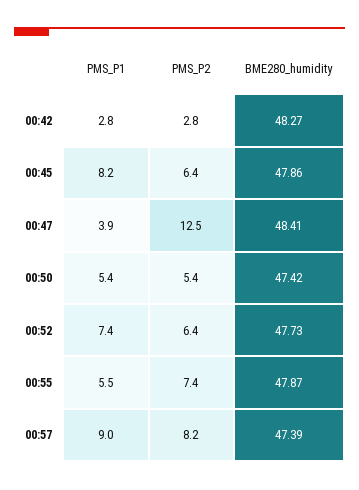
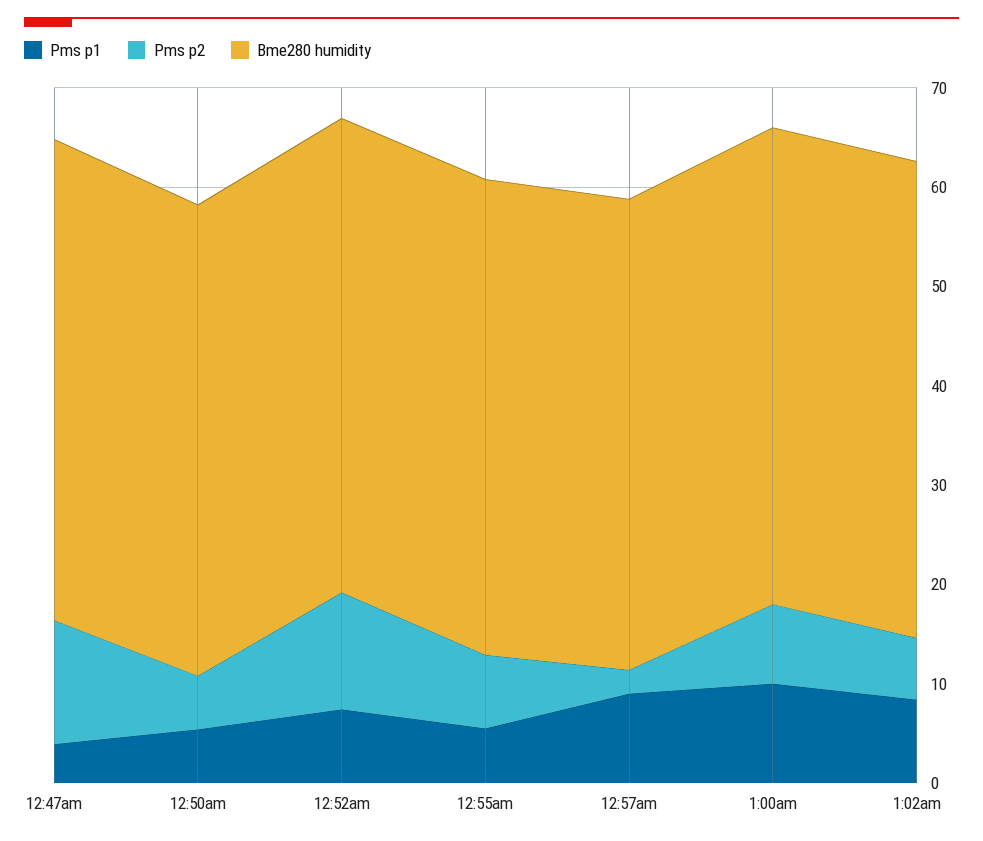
PMS_P1, 00:42: 2.8 -> none
PMS_P2, 00:42: 2.8 -> none
BME280_humidity, 00:42: 48.27 -> none
PMS_P1, 00:45: 8.2 -> none
PMS_P2, 00:45: 6.4 -> none
BME280_humidity, 00:45: 47.86 -> none
PMS_P2, 00:52: 6.4 -> 12
PMS_P2, 00:57: 8.2 -> 2
PMS_P1, 1:00am: none -> 10
PMS_P2, 1:00am: none -> 8
BME280_humidity, 1:00am: none -> 48
PMS_P1, 1:02am: none -> 8
PMS_P2, 1:02am: none -> 6
BME280_humidity, 1:02am: none -> 48

